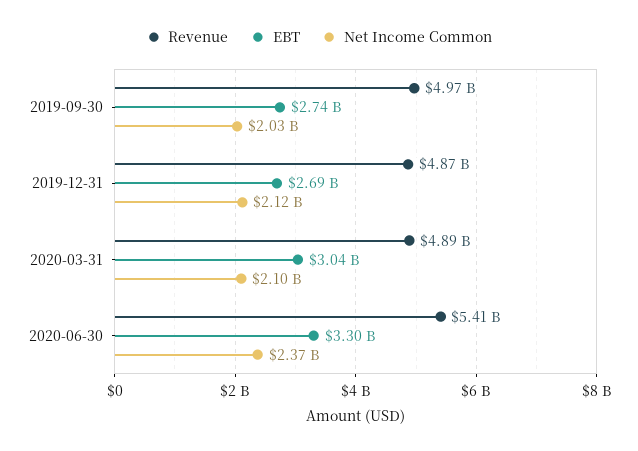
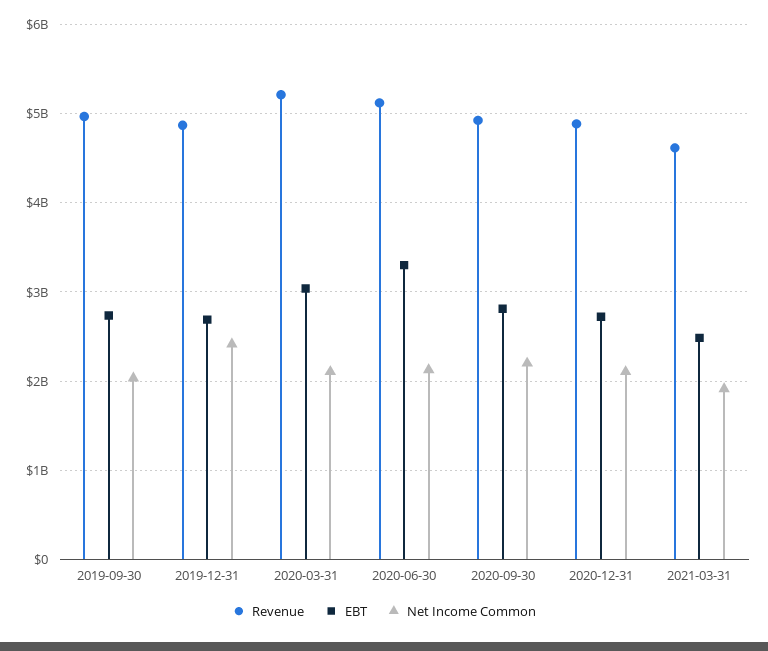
Net Income Common, 2019-12-31: 2120000000 -> 2400000000
Revenue, 2020-03-31: 4890000000 -> 5200000000
Revenue, 2020-06-30: 5410000000 -> 5100000000
Net Income Common, 2020-06-30: 2370000000 -> 2100000000
Revenue, 2020-09-30: none -> 4900000000
EBT, 2020-09-30: none -> 2800000000
Net Income Common, 2020-09-30: none -> 2200000000
Revenue, 2020-12-31: none -> 4900000000
EBT, 2020-12-31: none -> 2700000000
Net Income Common, 2020-12-31: none -> 2100000000
Revenue, 2021-03-31: none -> 4600000000
EBT, 2021-03-31: none -> 2500000000
Net Income Common, 2021-03-31: none -> 1900000000

